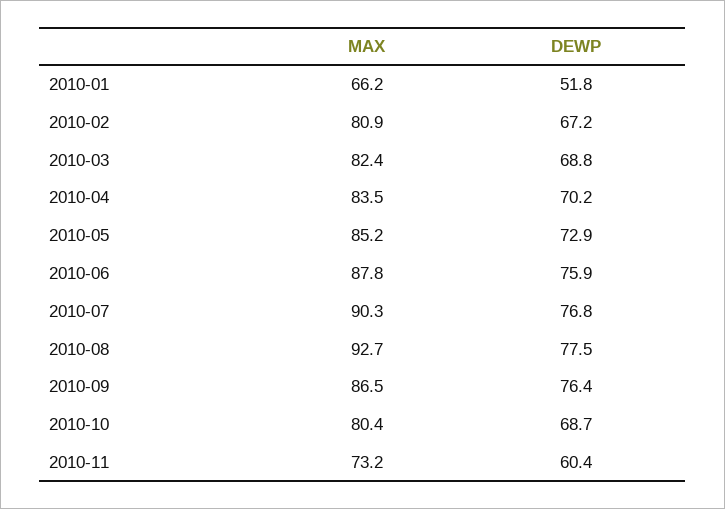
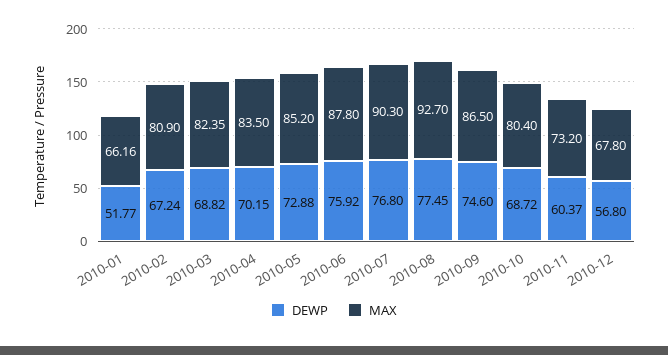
DEWP, 2010-09: 76.4 -> 74.6
DEWP, 2010-12: none -> 56.8
MAX, 2010-12: none -> 67.8

